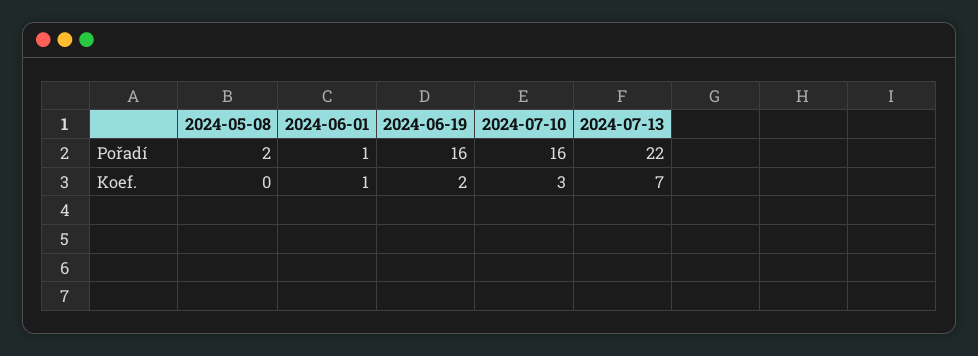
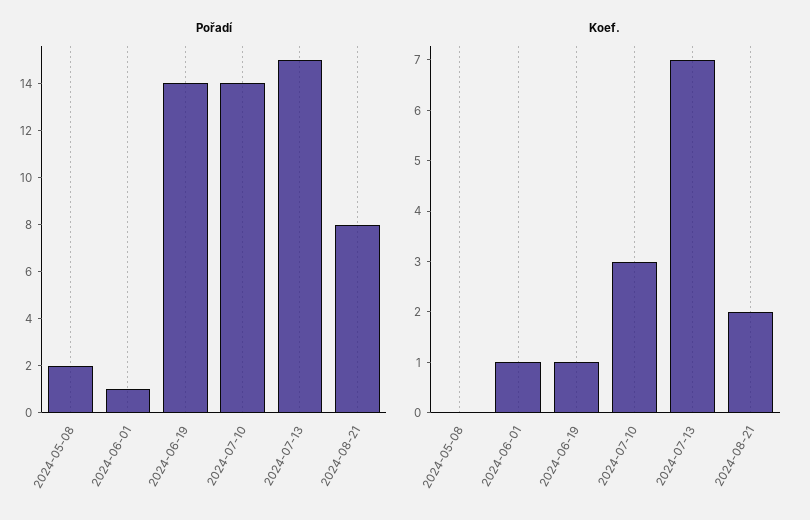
Pořadí, 2024-06-19: 16 -> 14
Pořadí, 2024-07-10: 16 -> 14
Pořadí, 2024-07-13: 22 -> 15
Koef., 2024-06-19: 2 -> 1
Pořadí, 2024-08-21: none -> 8
Koef., 2024-08-21: none -> 2

